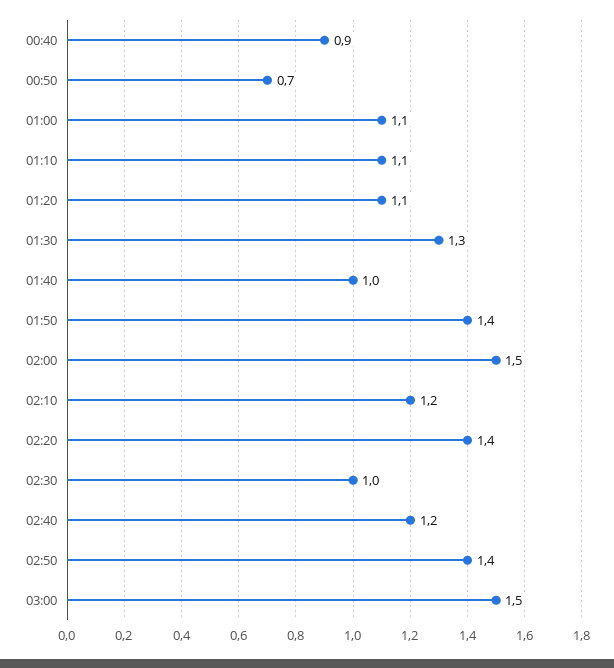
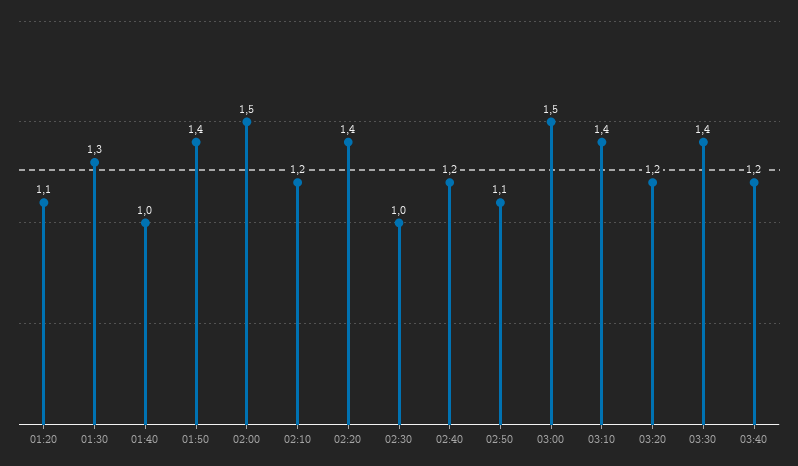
00:40: 0.9 -> none
00:50: 0.7 -> none
01:00: 1.1 -> none
01:10: 1.1 -> none
02:50: 1.4 -> 1.1
03:10: none -> 1.4
03:20: none -> 1.2
03:30: none -> 1.4
03:40: none -> 1.2

